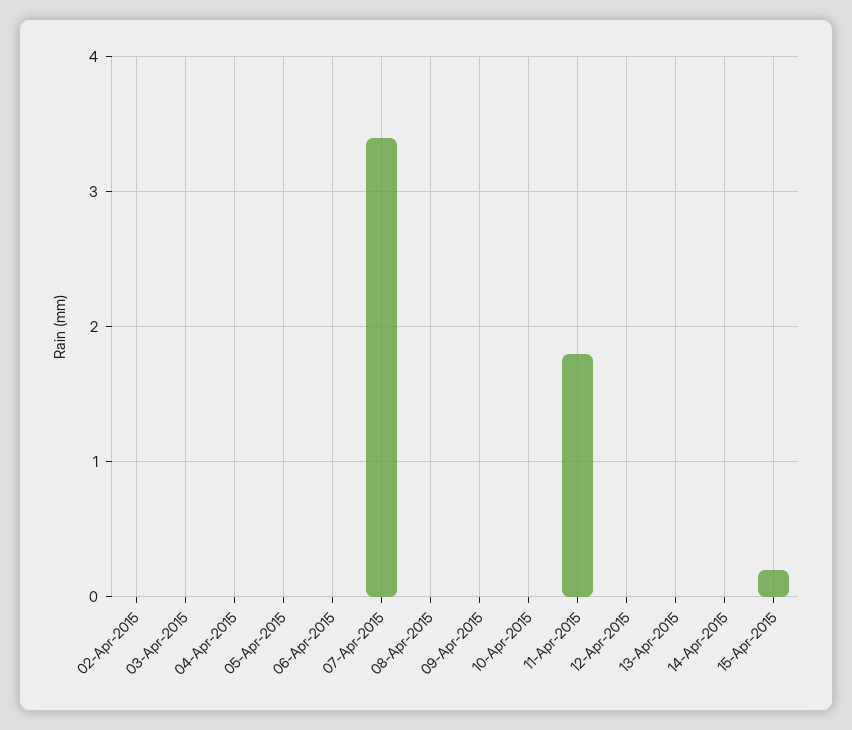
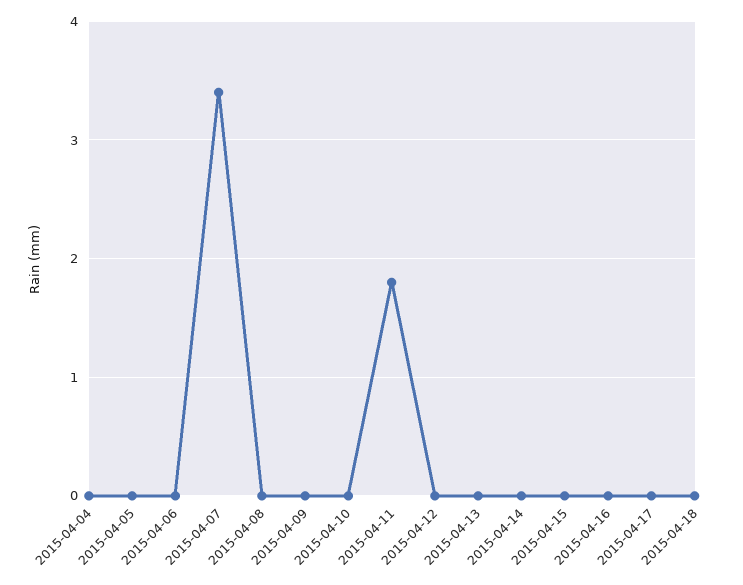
02-Apr-2015: 0 -> none
03-Apr-2015: 0 -> none
15-Apr-2015: 0.2 -> 0
2015-04-16: none -> 0
2015-04-17: none -> 0
2015-04-18: none -> 0

